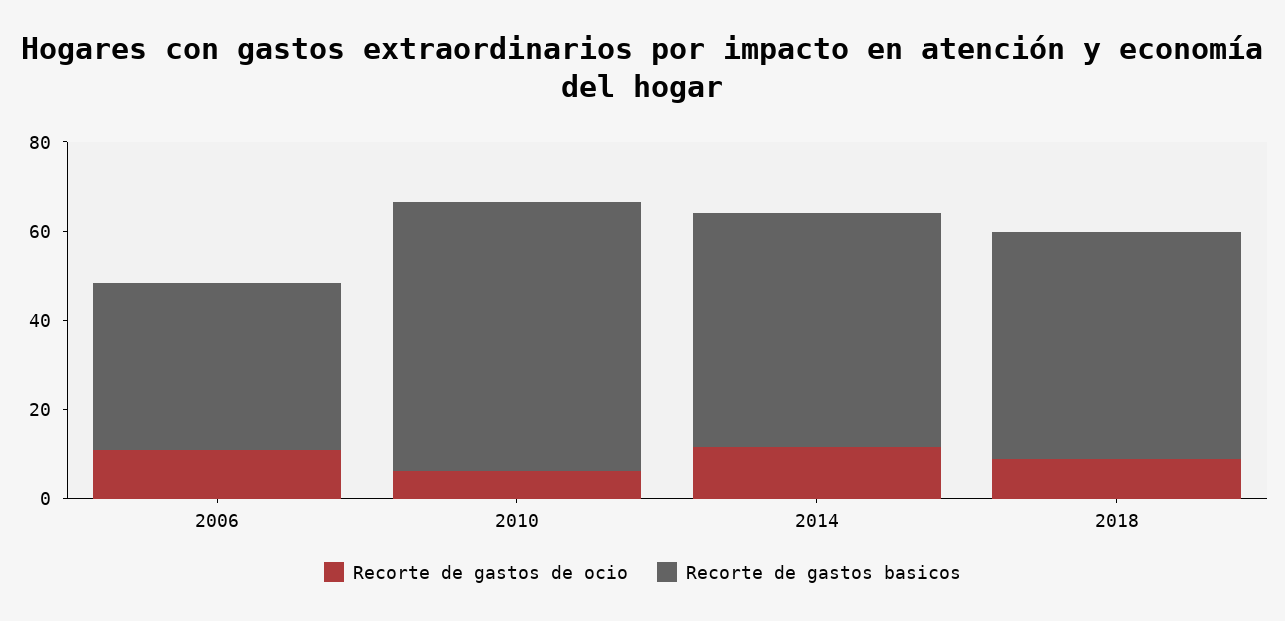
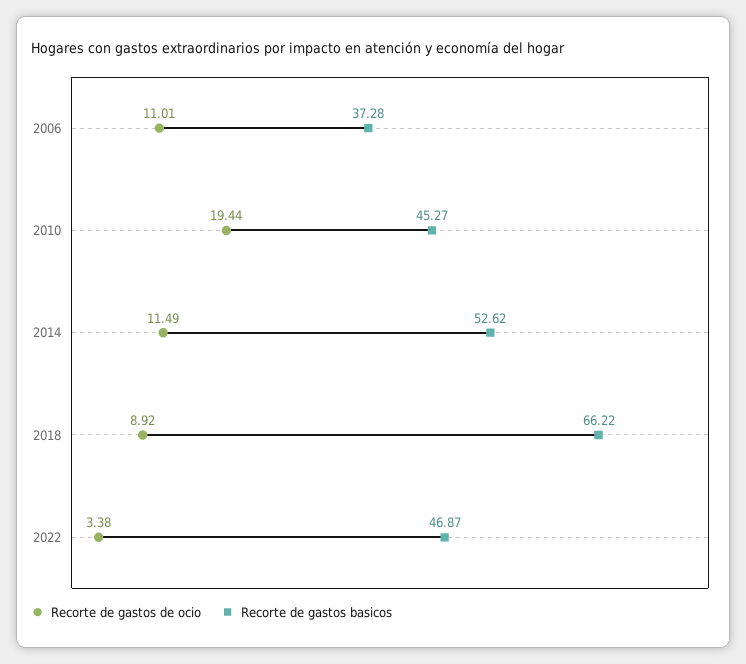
Recorte de gastos de ocio, 2010: 5 -> 19.44
Recorte de gastos basicos, 2010: 60 -> 45.27
Recorte de gastos basicos, 2018: 50 -> 66.22
Recorte de gastos de ocio, 2022: none -> 3.38
Recorte de gastos basicos, 2022: none -> 46.87

